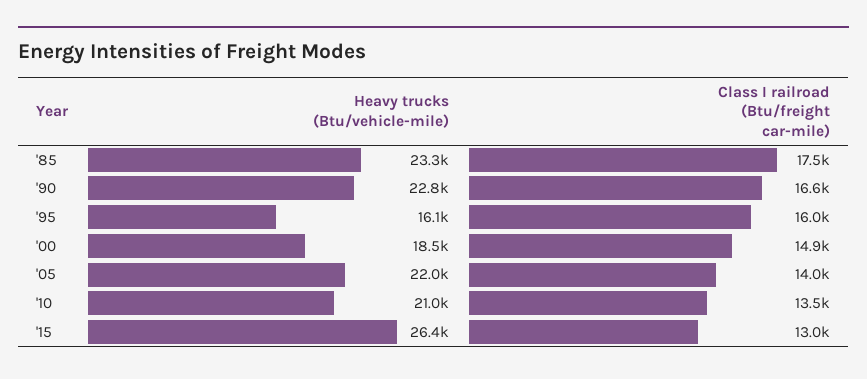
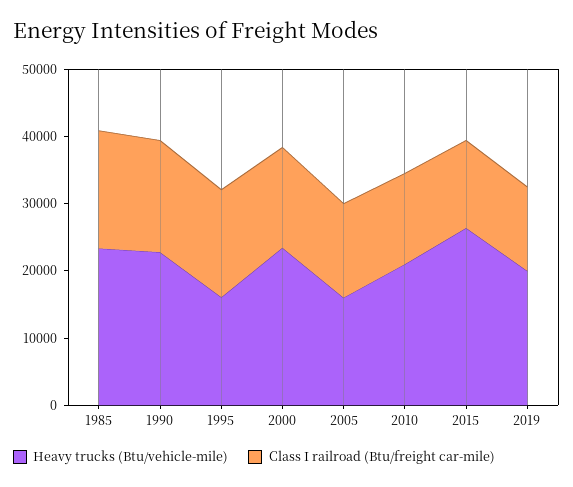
Heavy trucks (Btu/vehicle-mile), '00: 18500 -> 24000
Heavy trucks (Btu/vehicle-mile), '05: 22000 -> 16000
Heavy trucks (Btu/vehicle-mile), 2019: none -> 20000
Class I railroad (Btu/freight car-mile), 2019: none -> 12000

